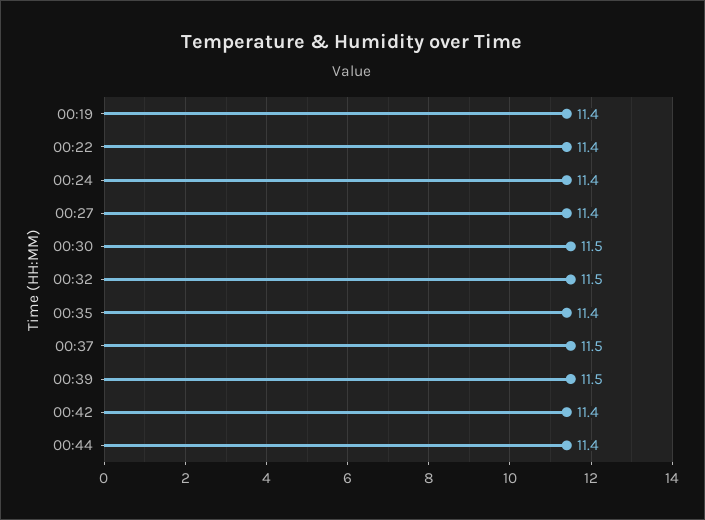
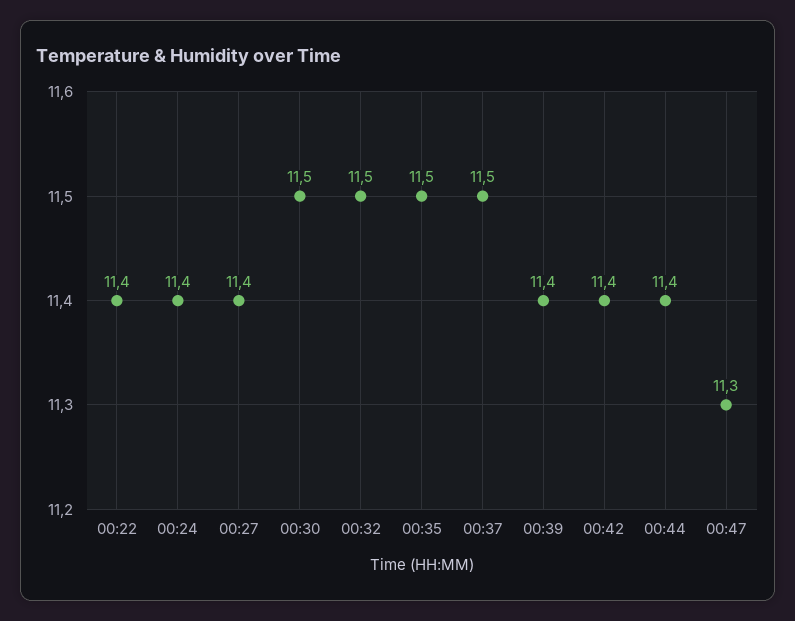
00:19: 11.4 -> none
00:35: 11.4 -> 11.5
00:39: 11.5 -> 11.4
00:47: none -> 11.3

